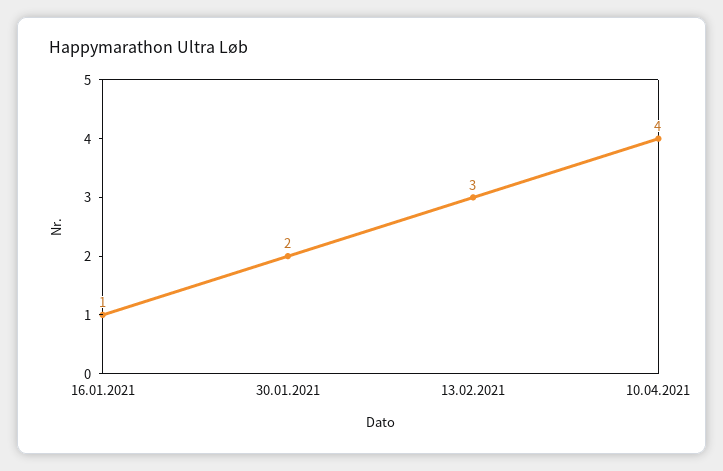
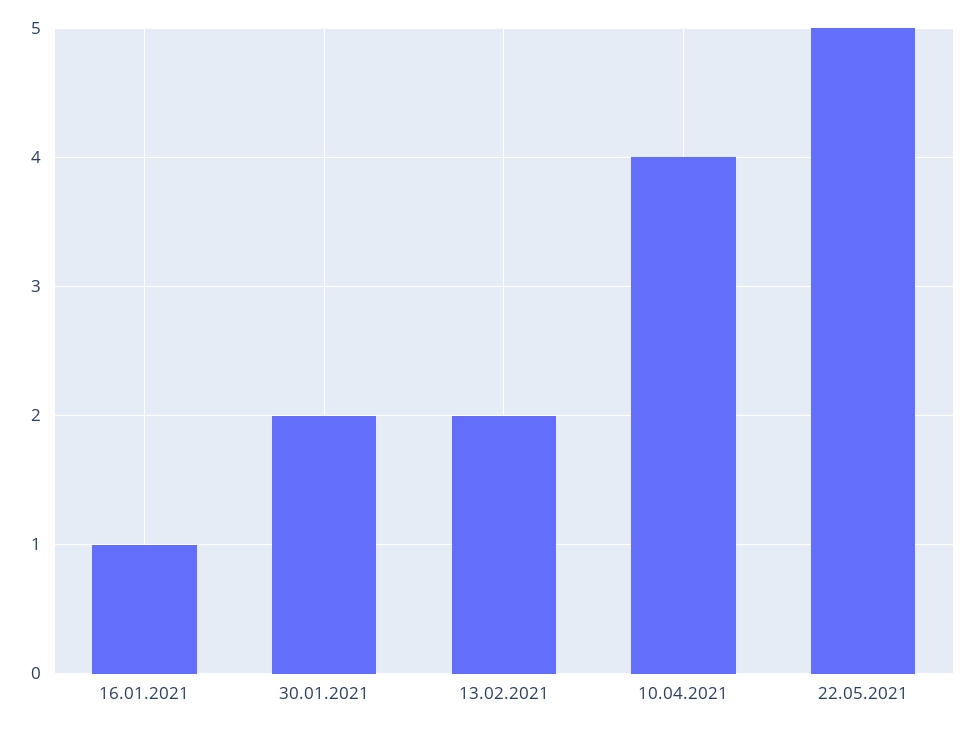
13.02.2021: 3 -> 2
22.05.2021: none -> 5

